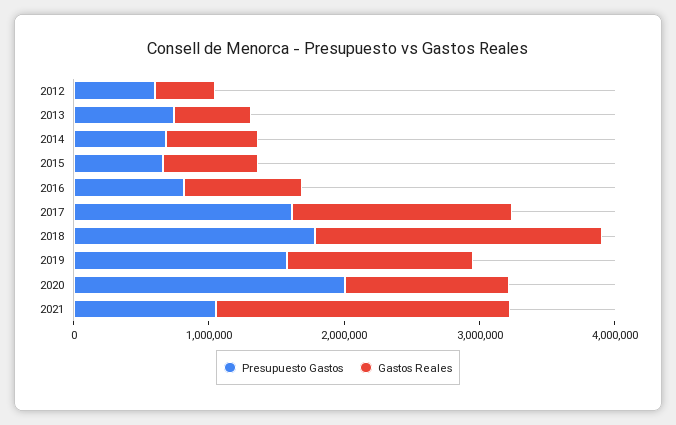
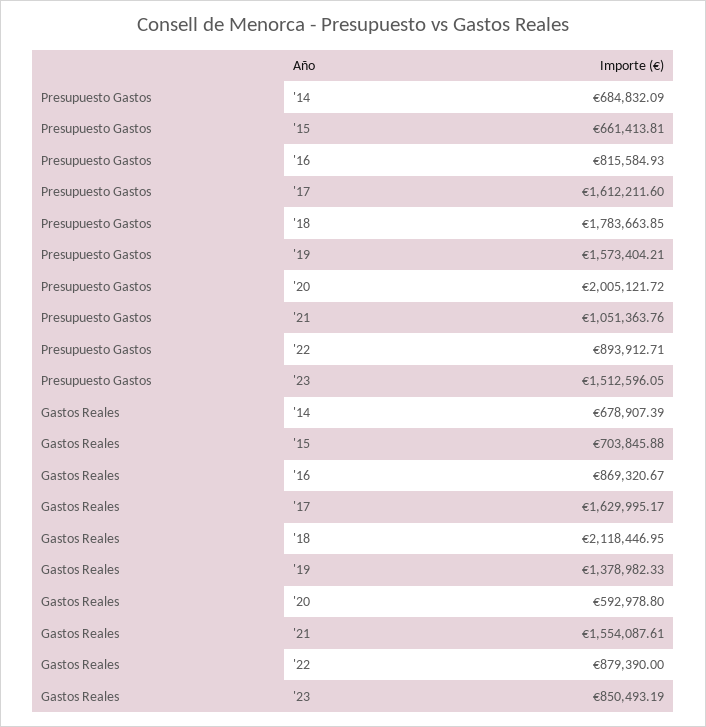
Presupuesto Gastos, 2012: 600000 -> none
Gastos Reales, 2012: 400000 -> none
Presupuesto Gastos, 2013: 800000 -> none
Gastos Reales, 2013: 600000 -> none
Gastos Reales, 2020: 1200000 -> 592978.8
Gastos Reales, 2021: 2200000 -> 1554087.61
Presupuesto Gastos, '22: none -> 893912.71
Presupuesto Gastos, '23: none -> 1512596.05
Gastos Reales, '22: none -> 879390
Gastos Reales, '23: none -> 850493.19

